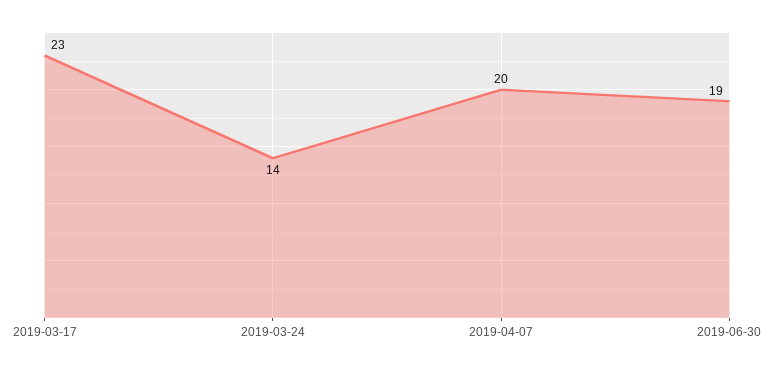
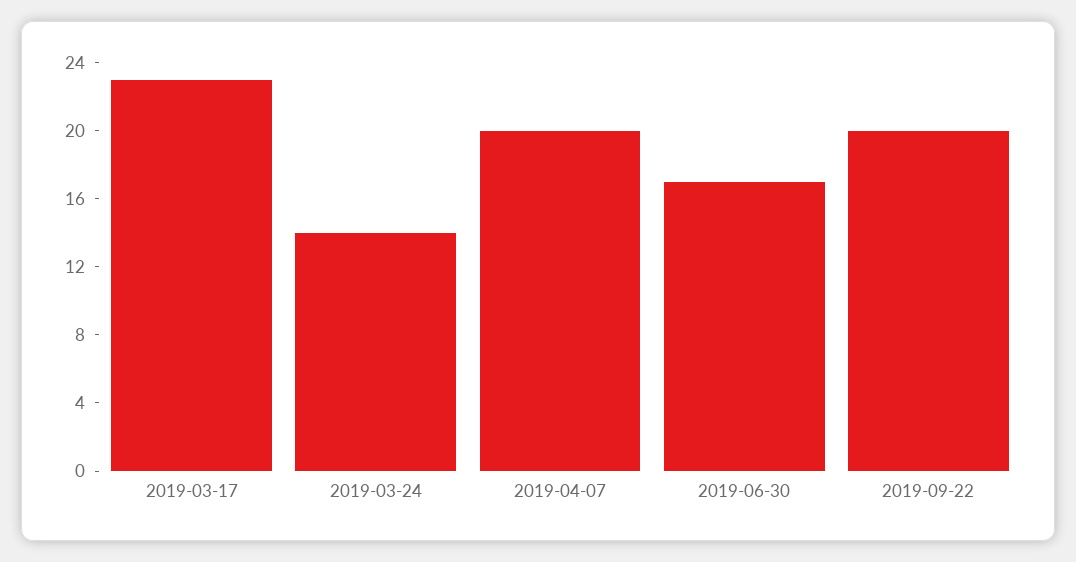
2019-06-30: 19 -> 17
2019-09-22: none -> 20

